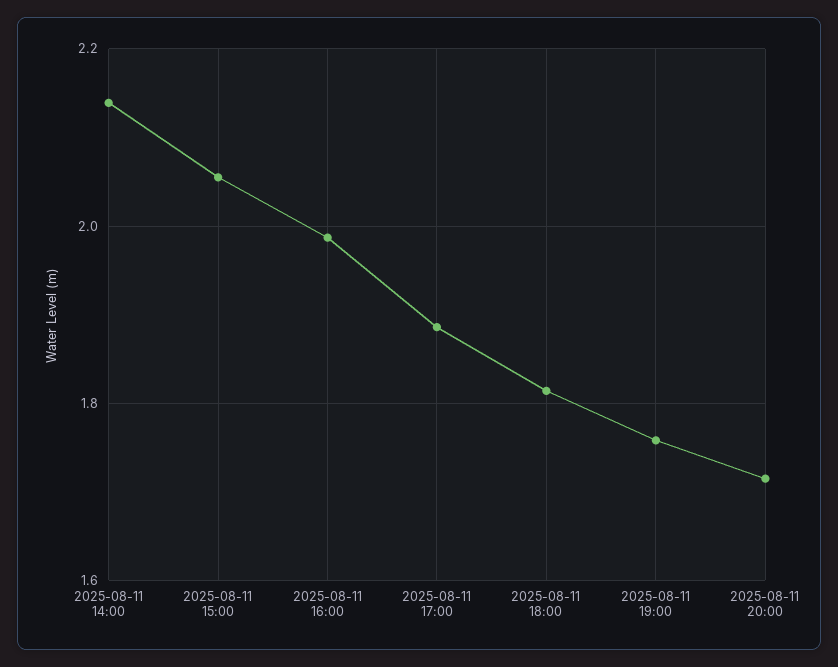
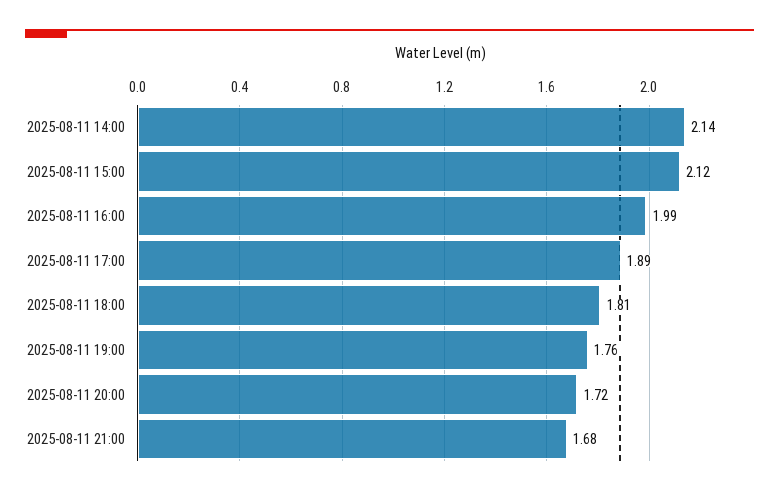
2025-08-11 15:00: 2.06 -> 2.12
2025-08-11 21:00: none -> 1.68

